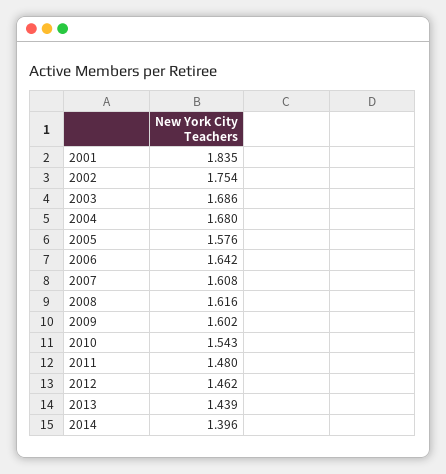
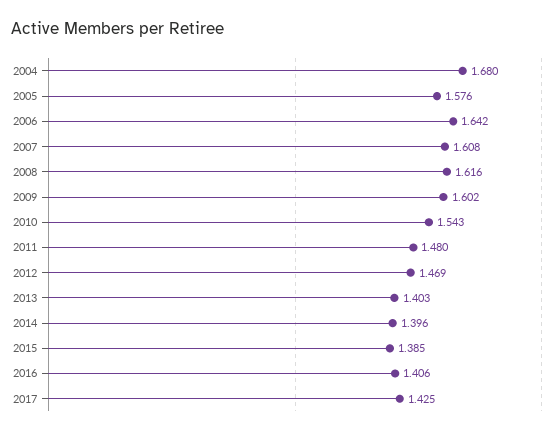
2001: 1.835 -> none
2002: 1.754 -> none
2003: 1.686 -> none
2012: 1.462 -> 1.469
2013: 1.439 -> 1.403
2015: none -> 1.385
2016: none -> 1.406
2017: none -> 1.425

